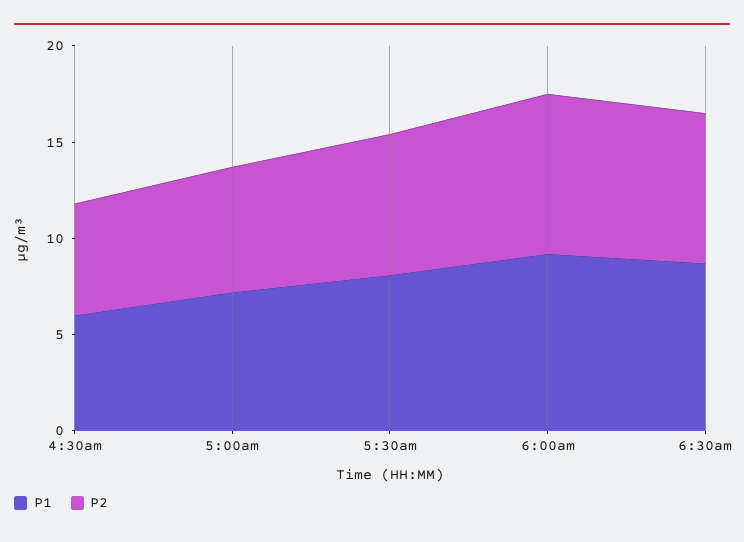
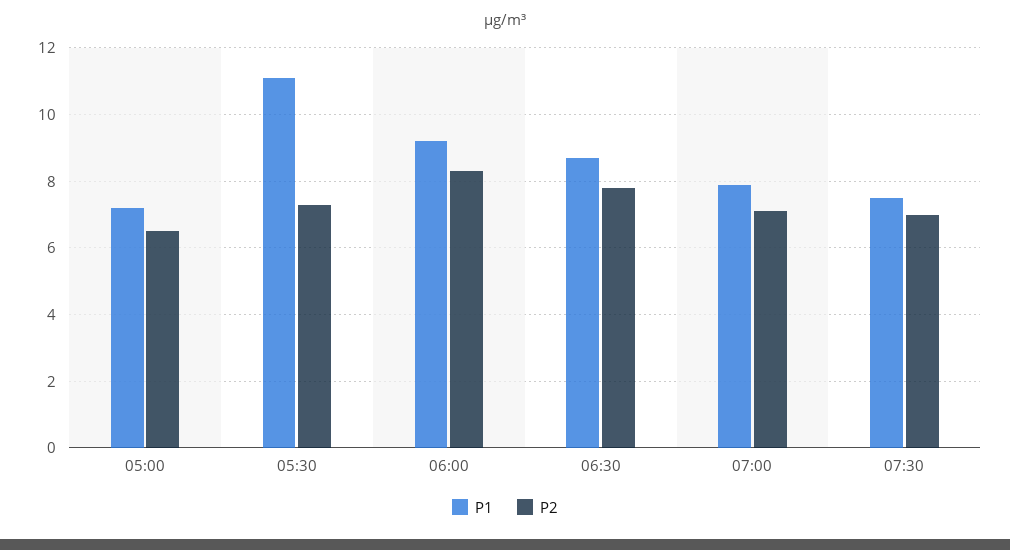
P1, 4:30am: 6 -> none
P2, 4:30am: 6 -> none
P1, 5:30am: 8 -> 11
P1, 07:00: none -> 8
P2, 07:00: none -> 7
P1, 07:30: none -> 7.5
P2, 07:30: none -> 7

